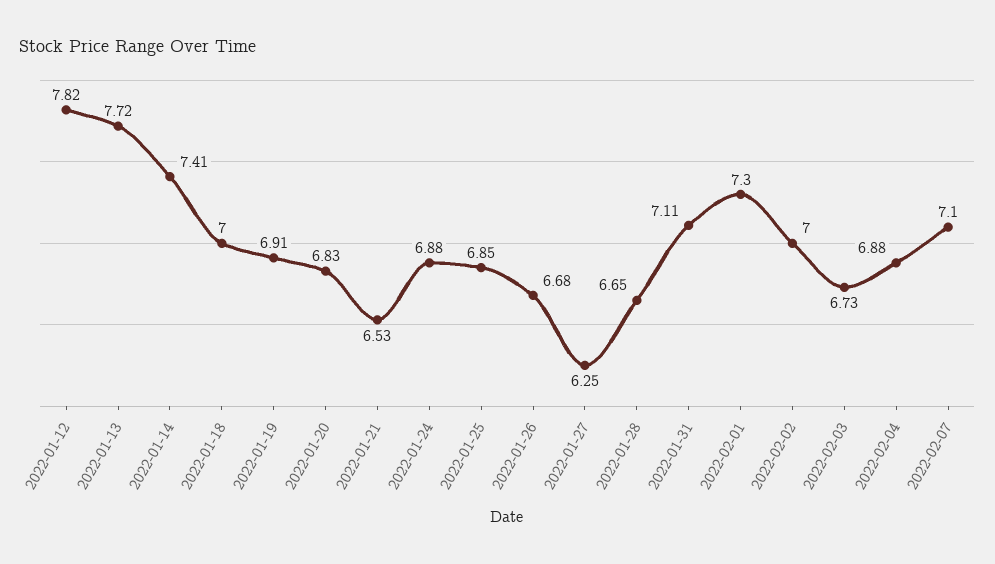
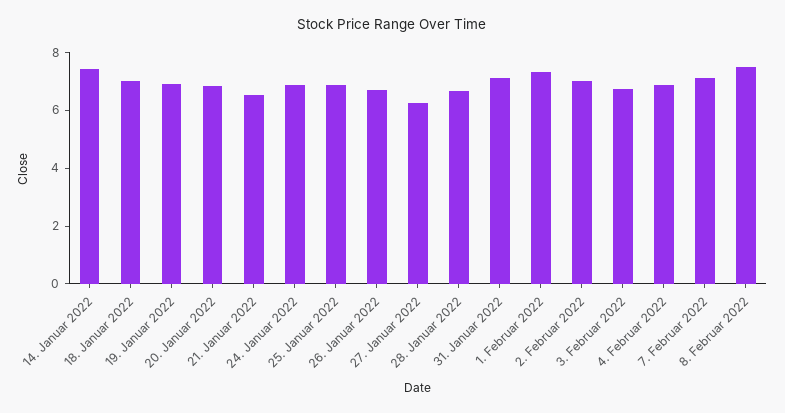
2022-01-12: 7.82 -> none
2022-01-13: 7.72 -> none
8. Februar 2022: none -> 7.5

